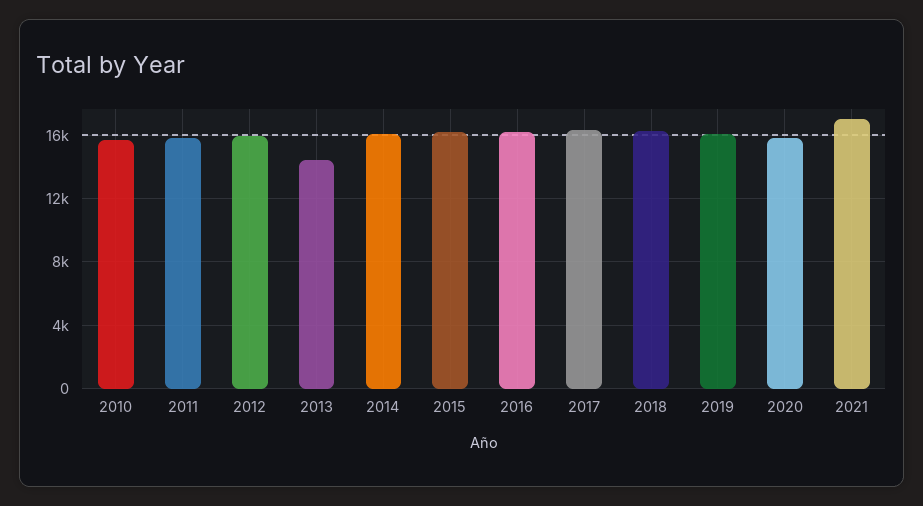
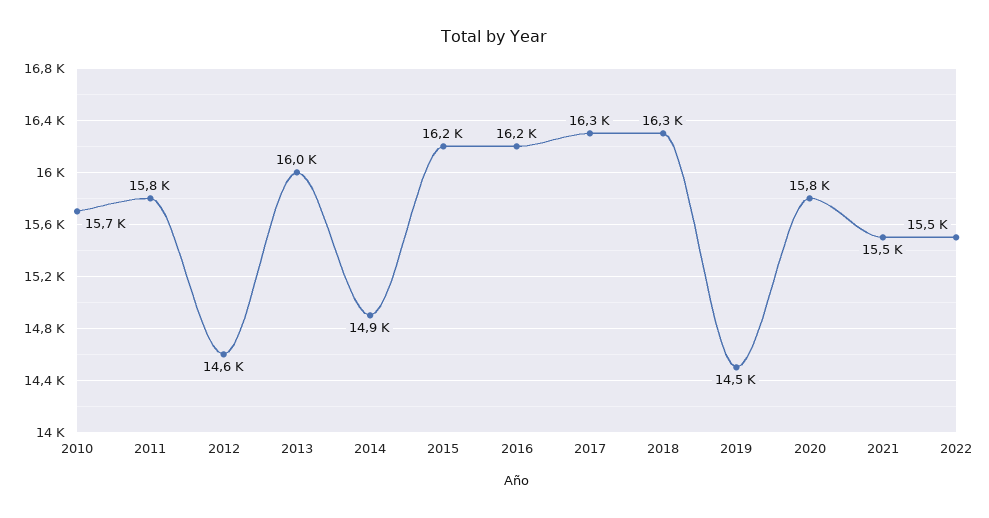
2012: 16000 -> 14600
2013: 14500 -> 16000
2014: 16000 -> 14900
2019: 16000 -> 14500
2021: 17000 -> 15500
2022: none -> 15500

